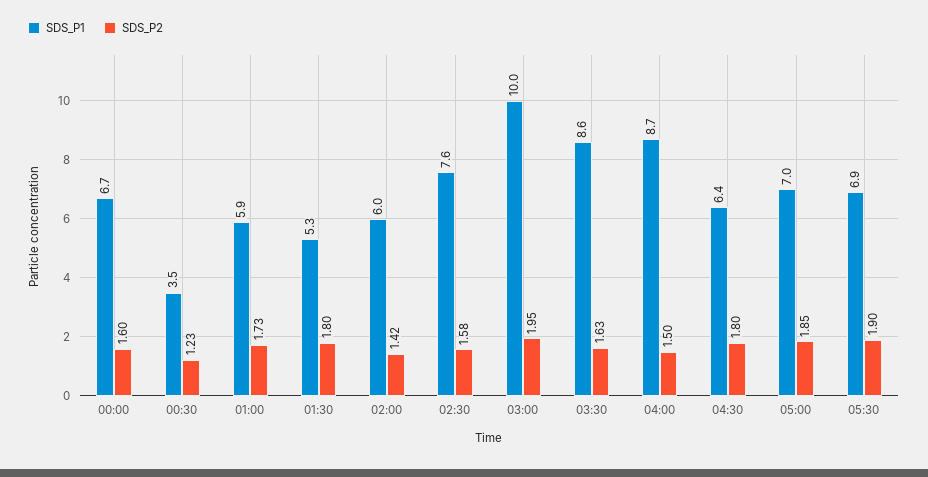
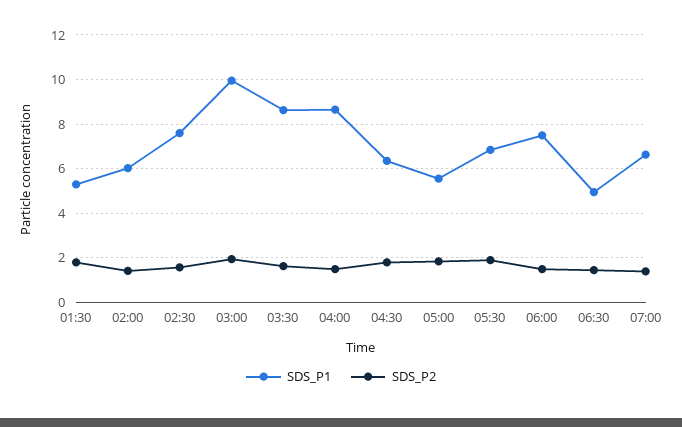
SDS_P1, 00:00: 6.7 -> none
SDS_P2, 00:00: 1.6 -> none
SDS_P1, 00:30: 3.5 -> none
SDS_P2, 00:30: 1.23 -> none
SDS_P1, 01:00: 5.9 -> none
SDS_P2, 01:00: 1.73 -> none
SDS_P1, 05:00: 7 -> 5.5
SDS_P1, 06:00: none -> 7.5
SDS_P2, 06:00: none -> 1.5
SDS_P1, 06:30: none -> 5
SDS_P2, 06:30: none -> 1.5
SDS_P1, 07:00: none -> 6.5
SDS_P2, 07:00: none -> 1.5

